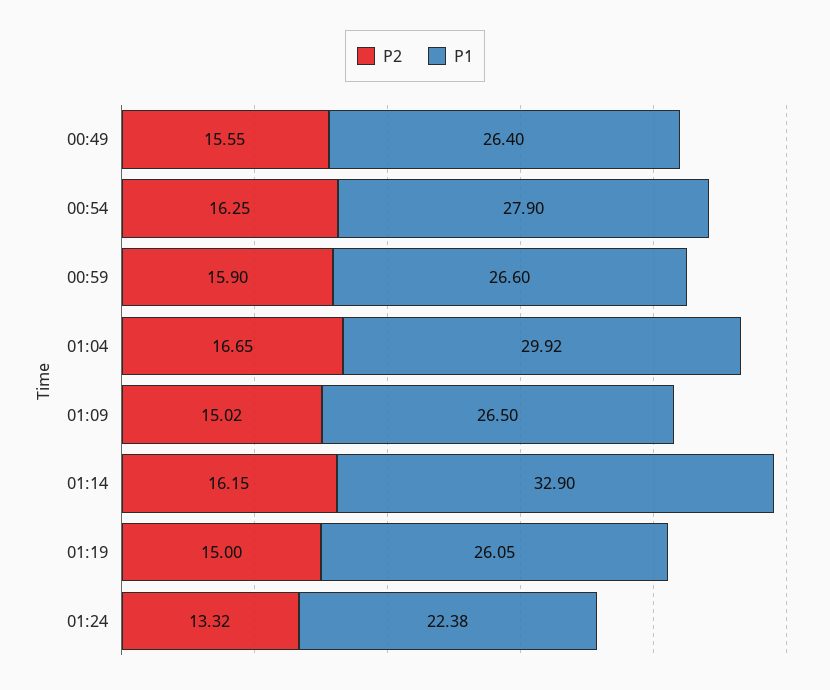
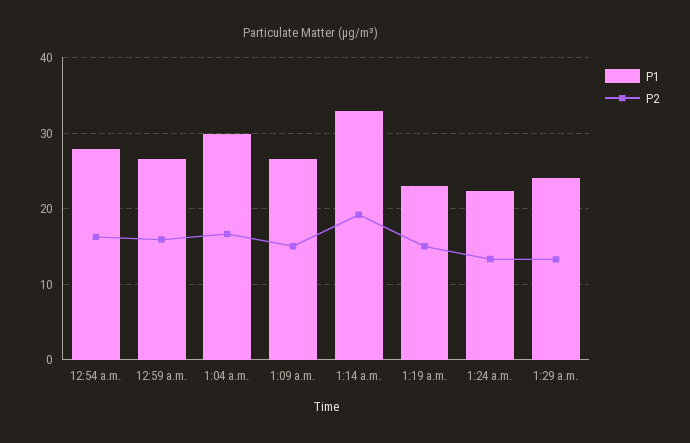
P2, 00:49: 15.55 -> none
P1, 00:49: 26.4 -> none
P2, 01:14: 16.15 -> 19
P1, 01:19: 26.05 -> 23
P1, 1:29 a.m.: none -> 24
P2, 1:29 a.m.: none -> 13

